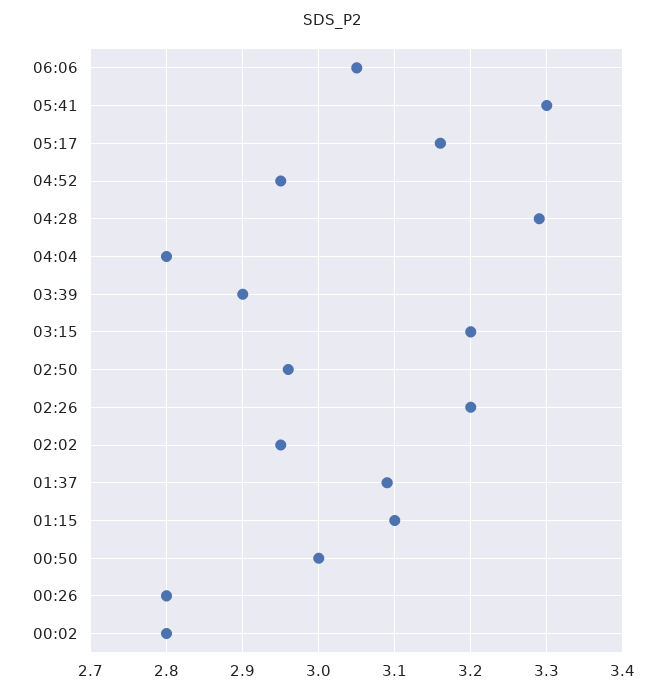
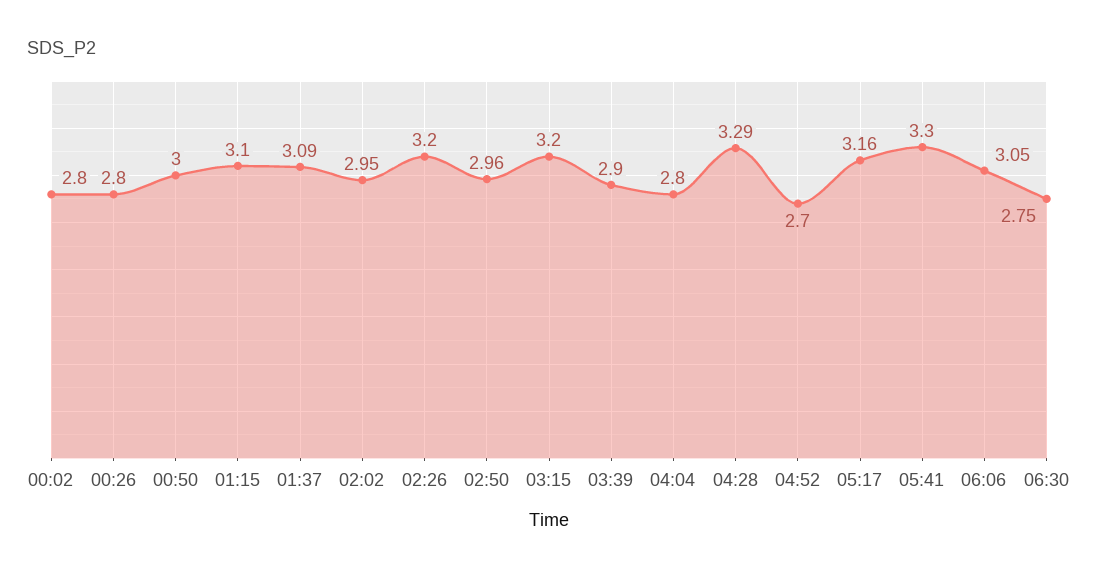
04:52: 2.95 -> 2.7
06:30: none -> 2.75

